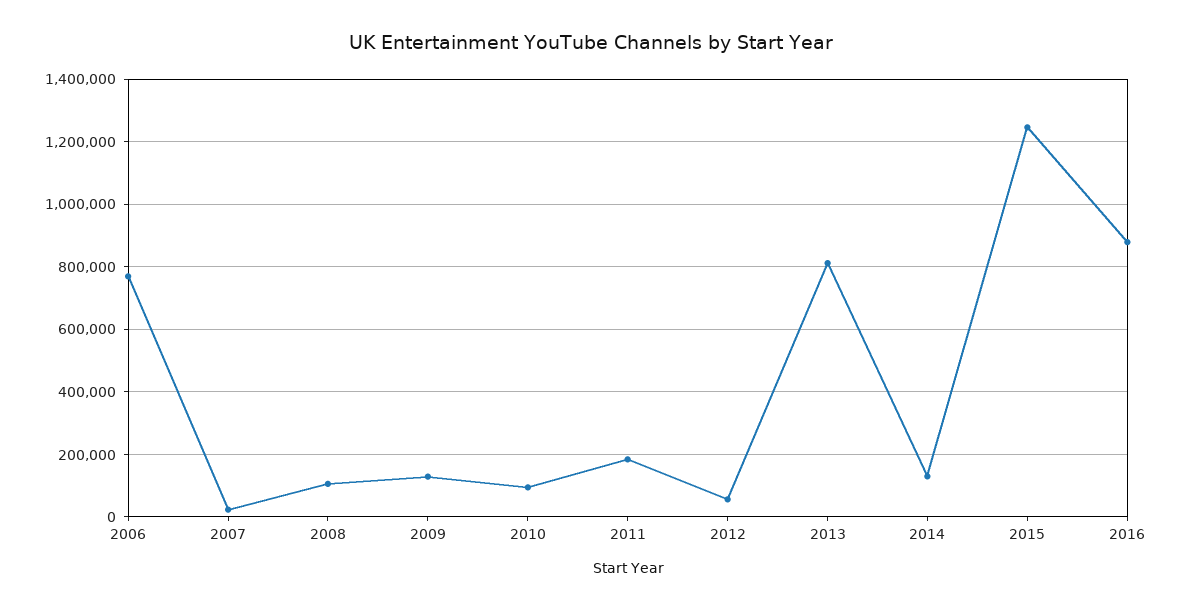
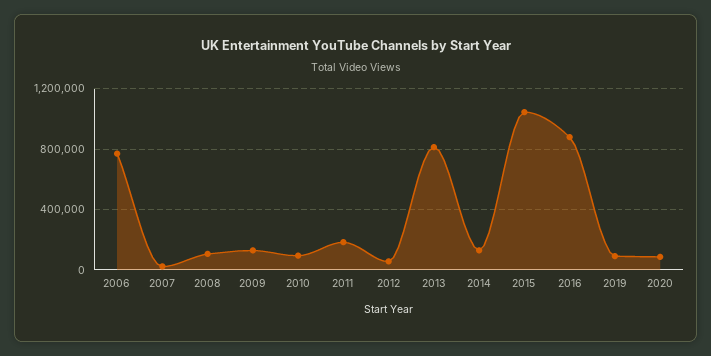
2015: 1240000 -> 1050000
2019: none -> 100000
2020: none -> 100000

